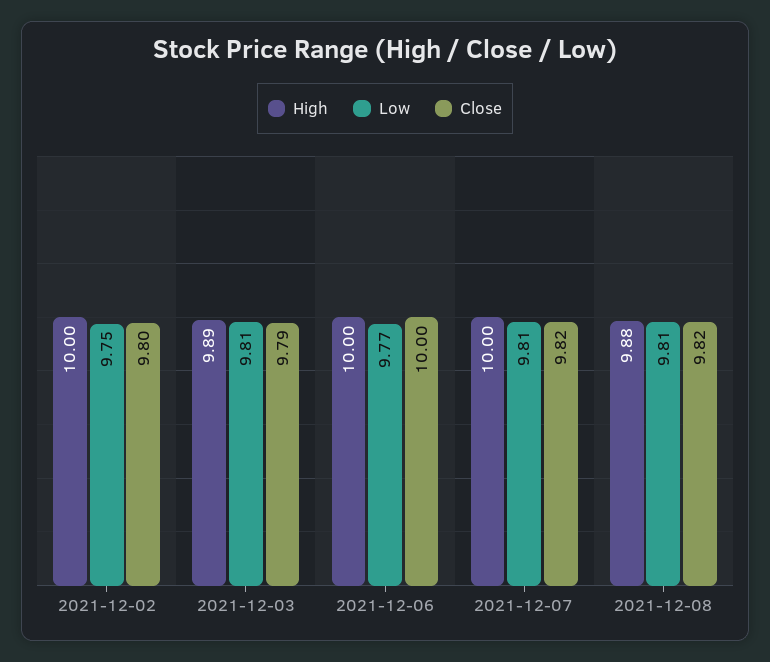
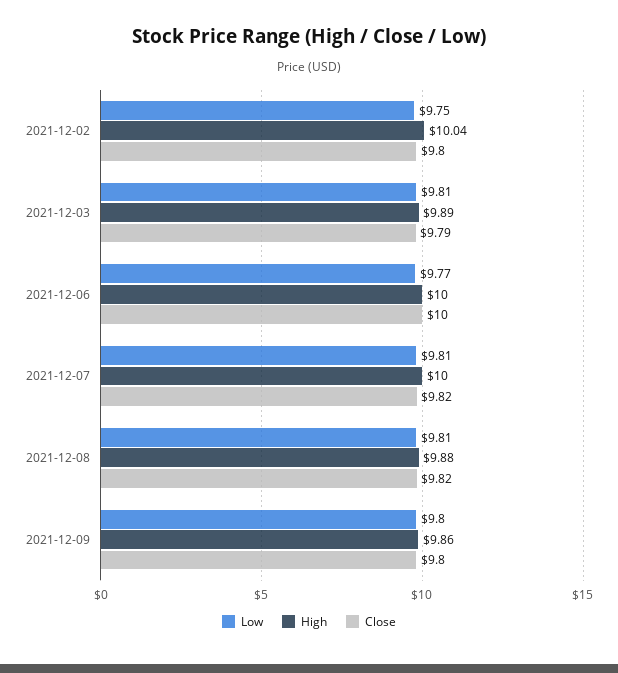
High, 2021-12-02: 10 -> 10.04
Low, 2021-12-09: none -> 9.8
High, 2021-12-09: none -> 9.86
Close, 2021-12-09: none -> 9.8

